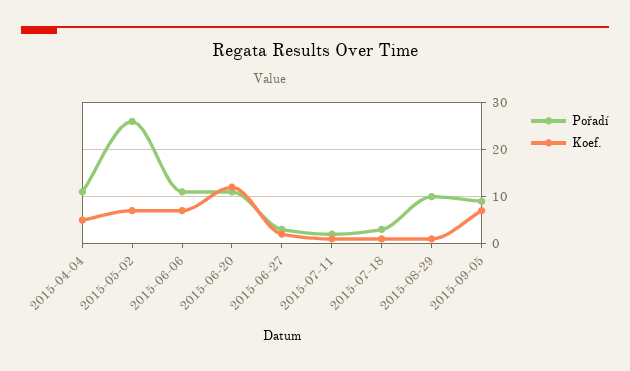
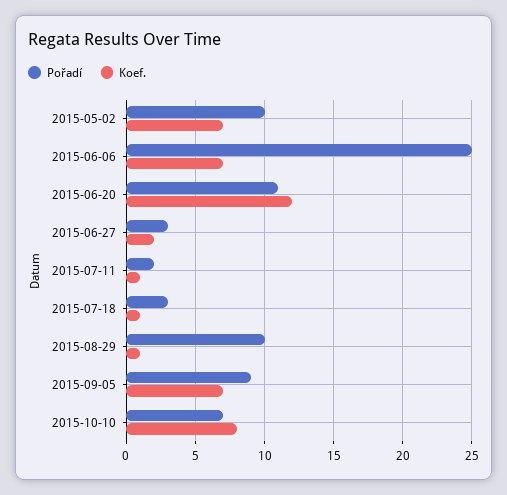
Pořadí, 2015-04-04: 10 -> none
Koef., 2015-04-04: 5 -> none
Pořadí, 2015-05-02: 25 -> 10
Pořadí, 2015-06-06: 10 -> 25
Pořadí, 2015-10-10: none -> 7
Koef., 2015-10-10: none -> 8

